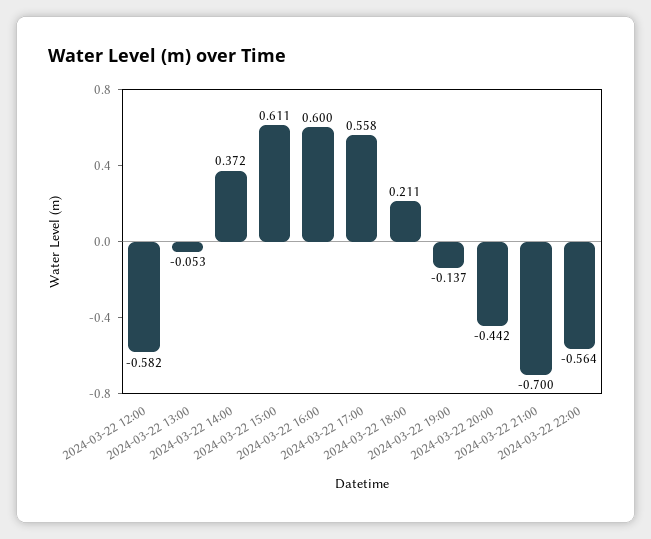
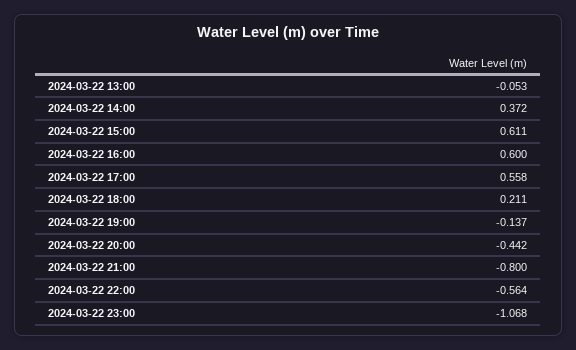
2024-03-22 12:00: -0.582 -> none
2024-03-22 21:00: -0.7 -> -0.8
2024-03-22 23:00: none -> -1.068

